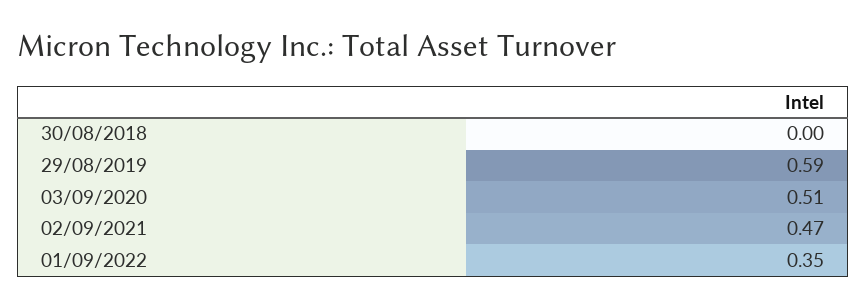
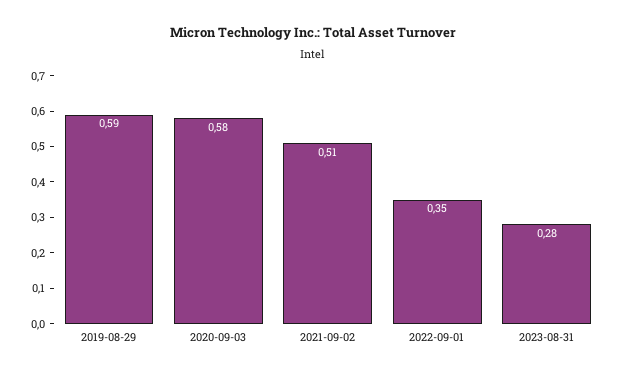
30/08/2018: 0 -> none
03/09/2020: 0.51 -> 0.58
02/09/2021: 0.47 -> 0.51
2023-08-31: none -> 0.28

